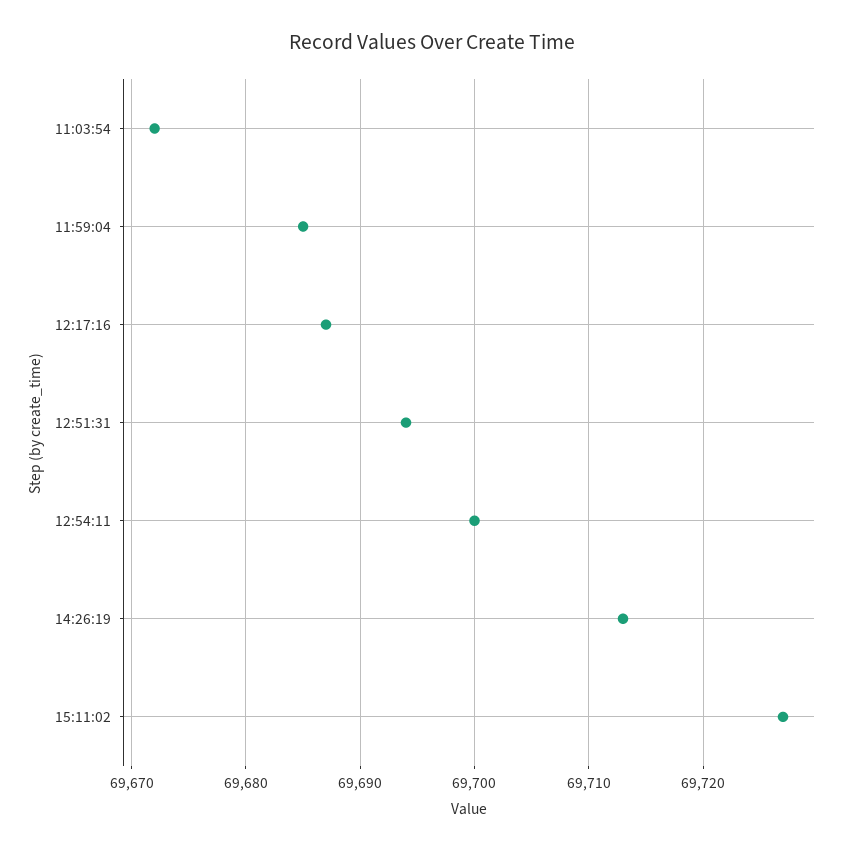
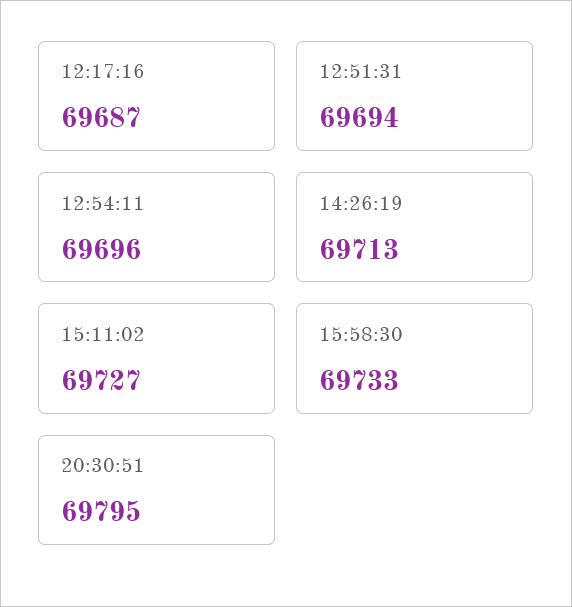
11:03:54: 69672 -> none
11:59:04: 69685 -> none
12:54:11: 69700 -> 69696
15:58:30: none -> 69733
20:30:51: none -> 69795

